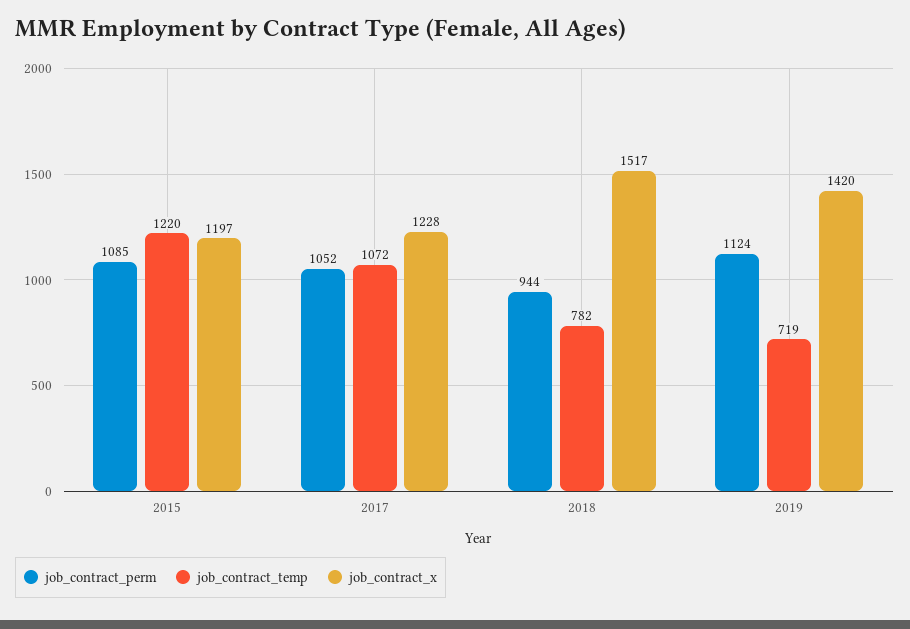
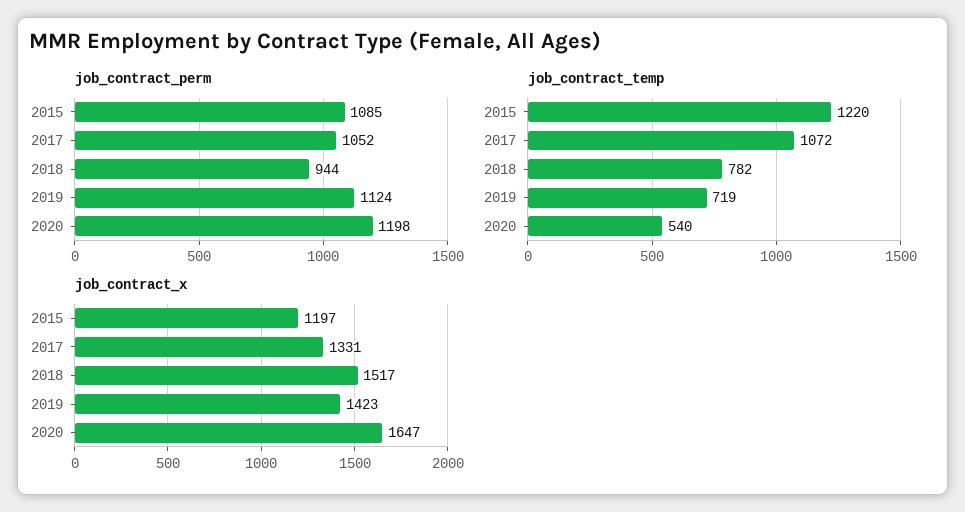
job_contract_x, 2017: 1228 -> 1331
job_contract_x, 2019: 1420 -> 1423
job_contract_perm, 2020: none -> 1198
job_contract_temp, 2020: none -> 540
job_contract_x, 2020: none -> 1647

